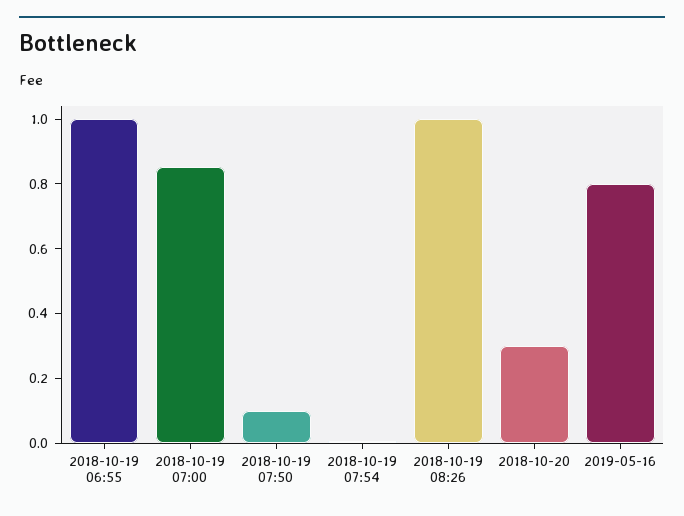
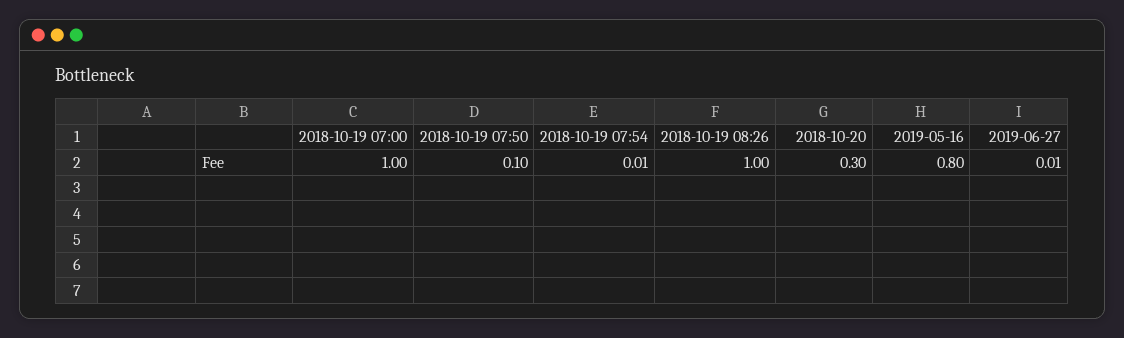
2018-10-19 06:55: 1 -> none
2018-10-19 07:00: 0.85 -> 1
2019-06-27: none -> 0.01

